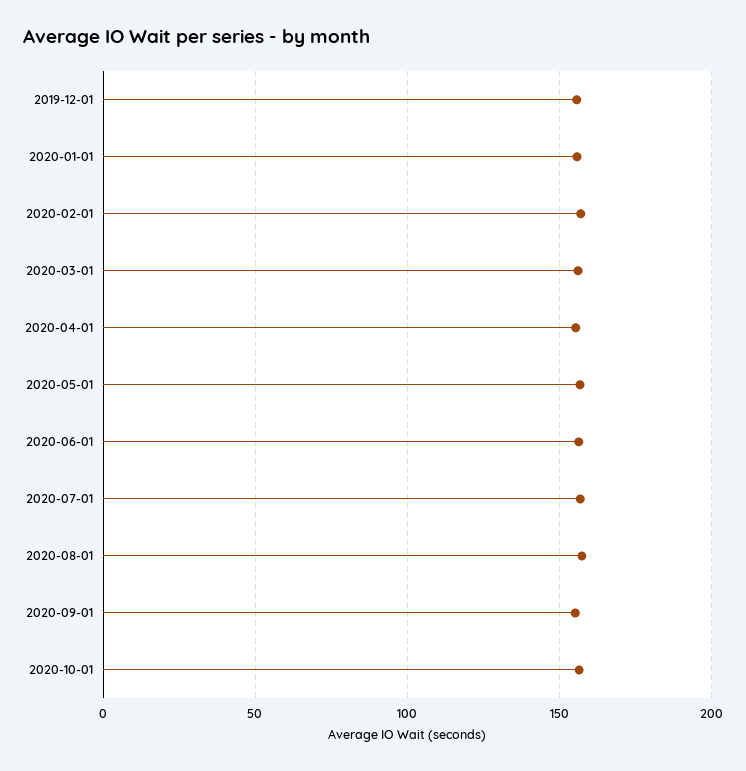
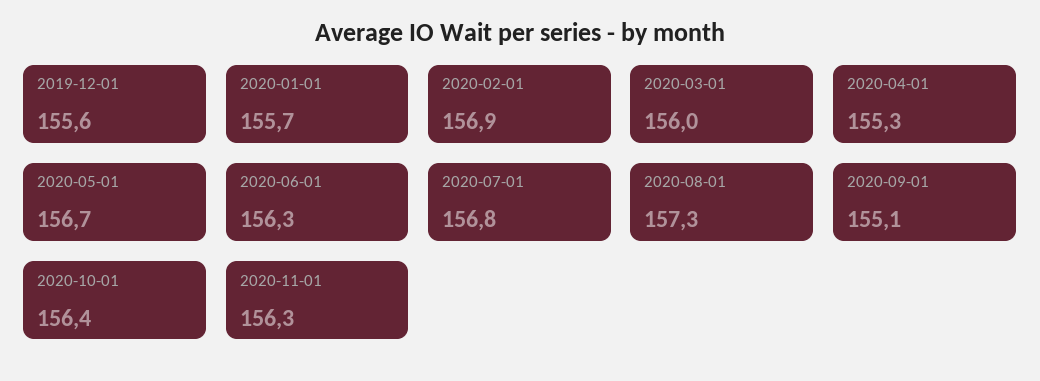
2020-11-01: none -> 156.3

